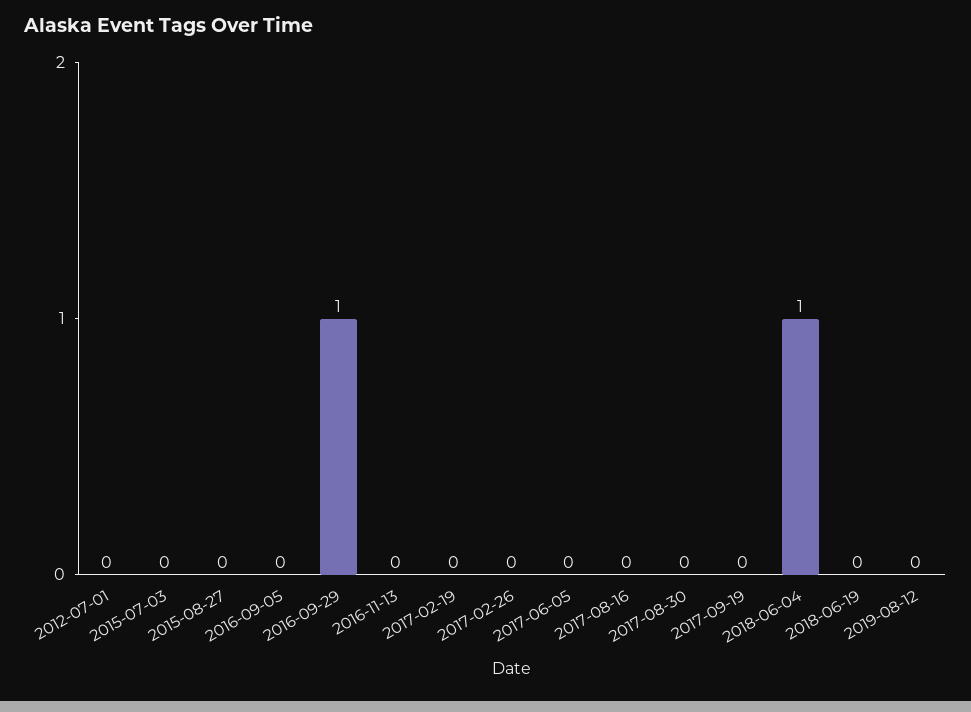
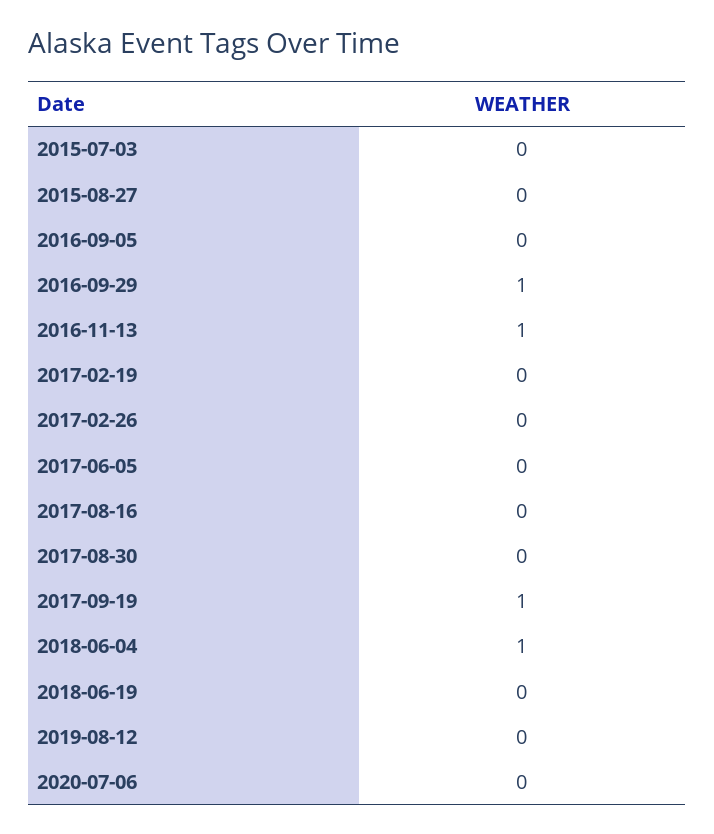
2012-07-01: 0 -> none
2016-11-13: 0 -> 1
2017-09-19: 0 -> 1
2020-07-06: none -> 0

